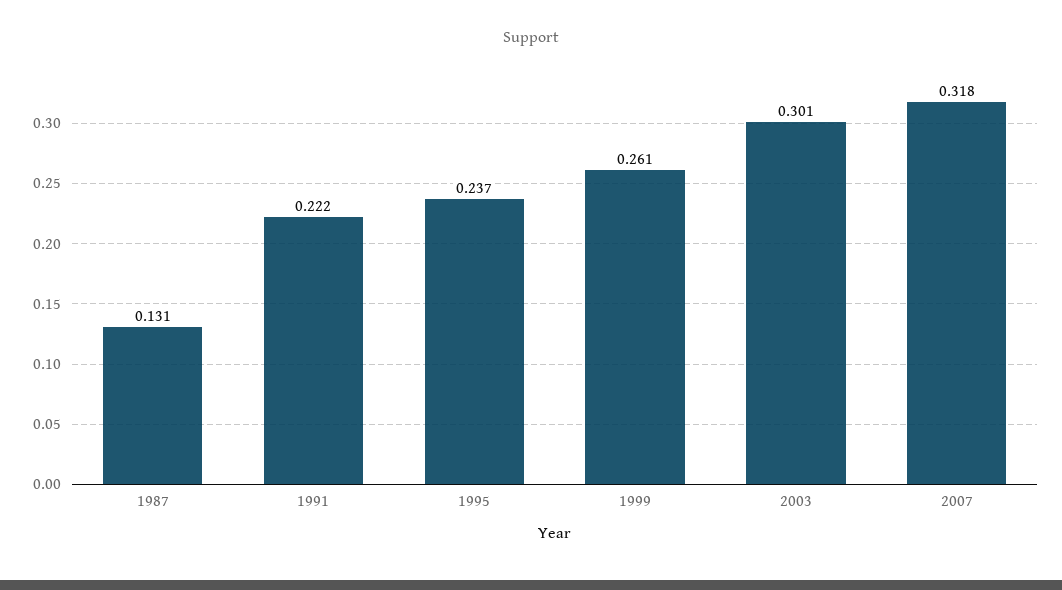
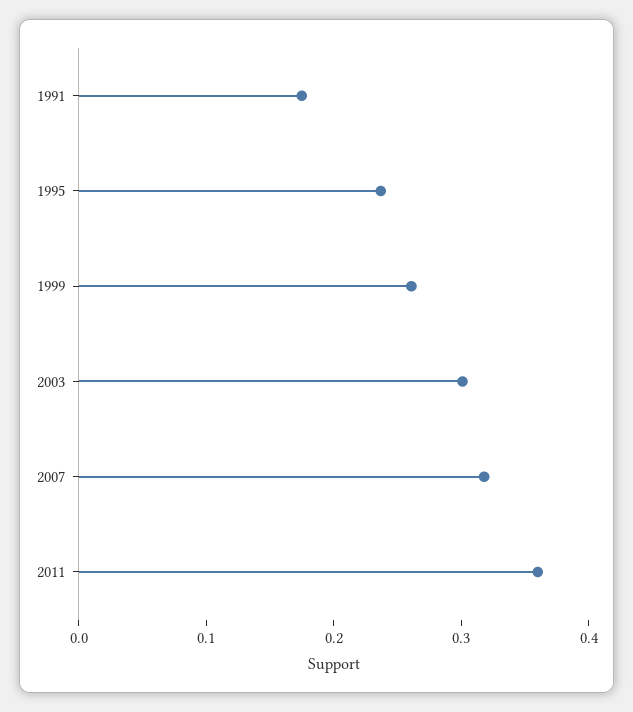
1987: 0.131 -> none
1991: 0.222 -> 0.18
2011: none -> 0.36

